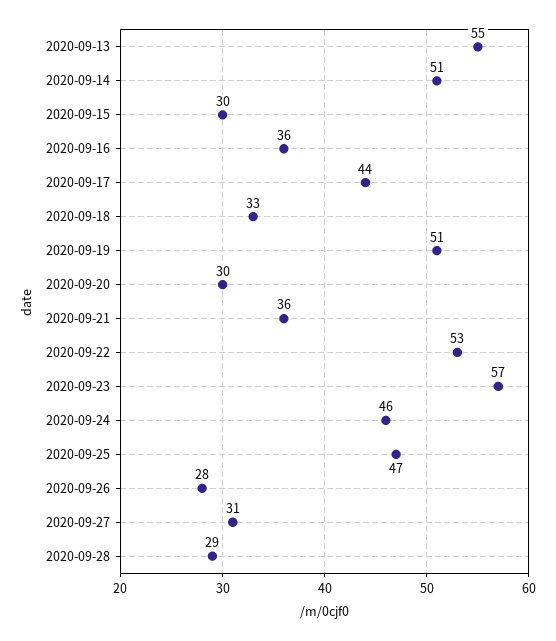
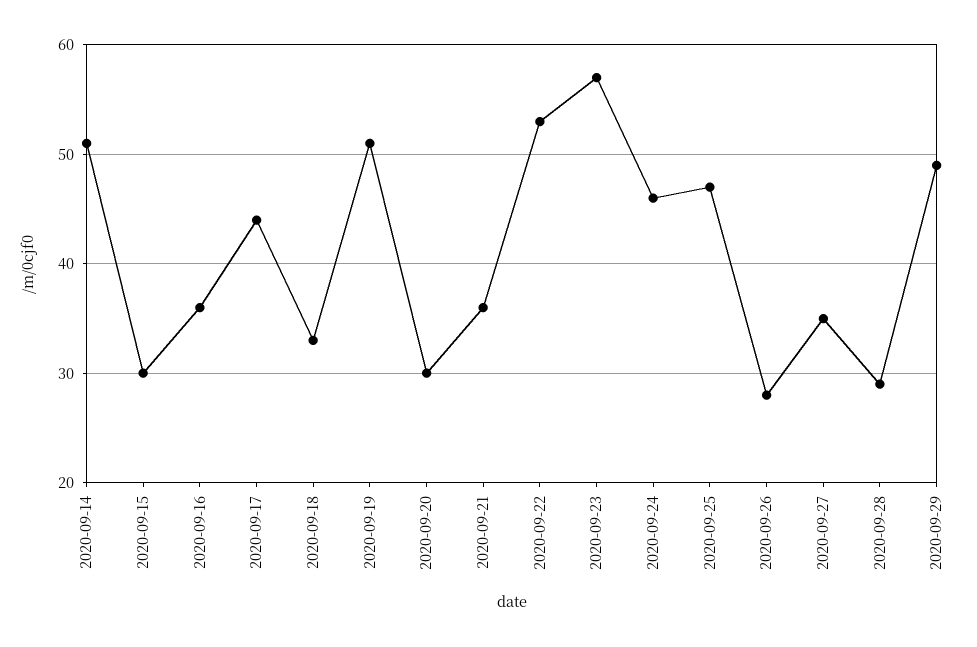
2020-09-13: 55 -> none
2020-09-27: 31 -> 35
2020-09-29: none -> 49

